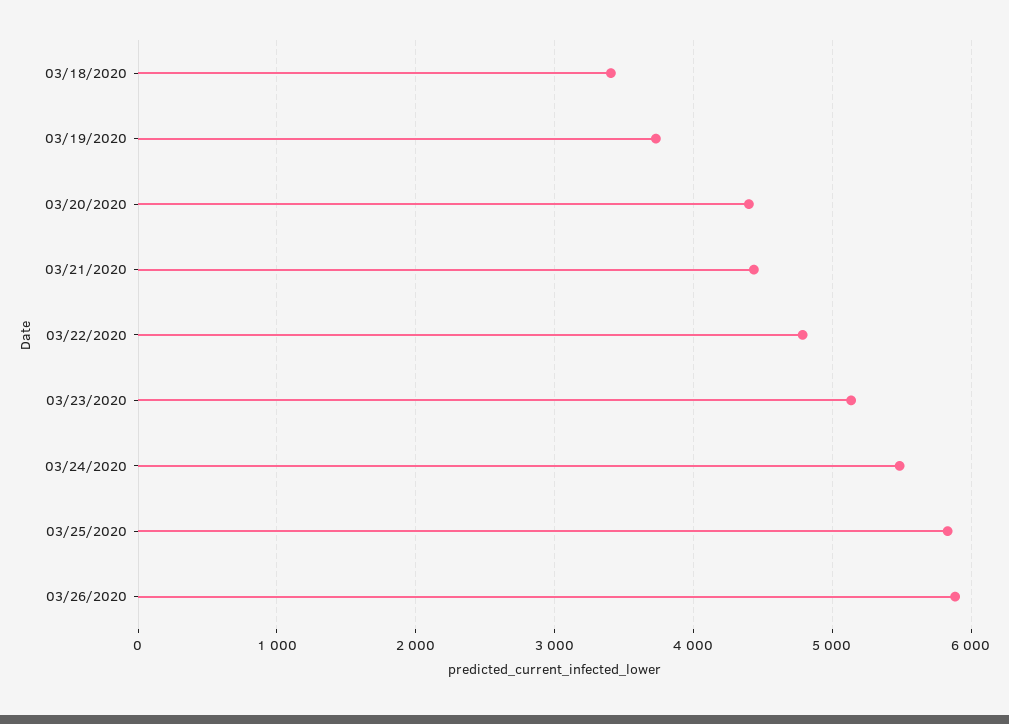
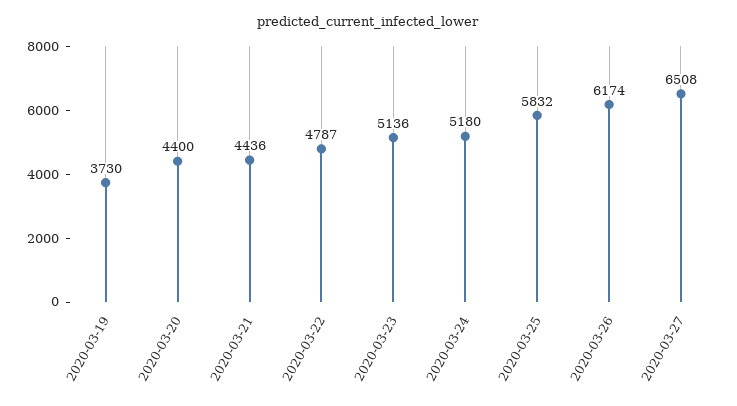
03/18/2020: 3400 -> none
03/24/2020: 5500 -> 5180
03/26/2020: 5900 -> 6174
2020-03-27: none -> 6508

